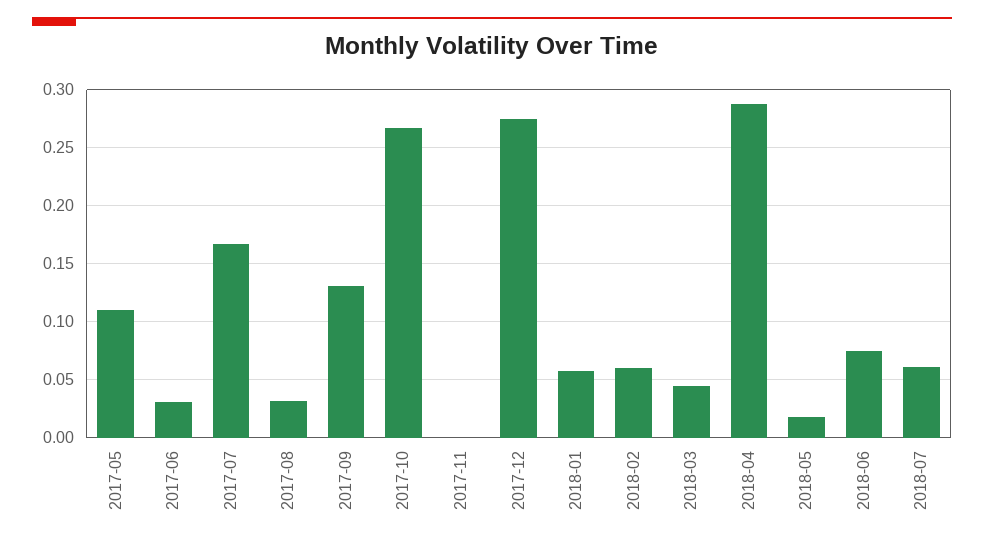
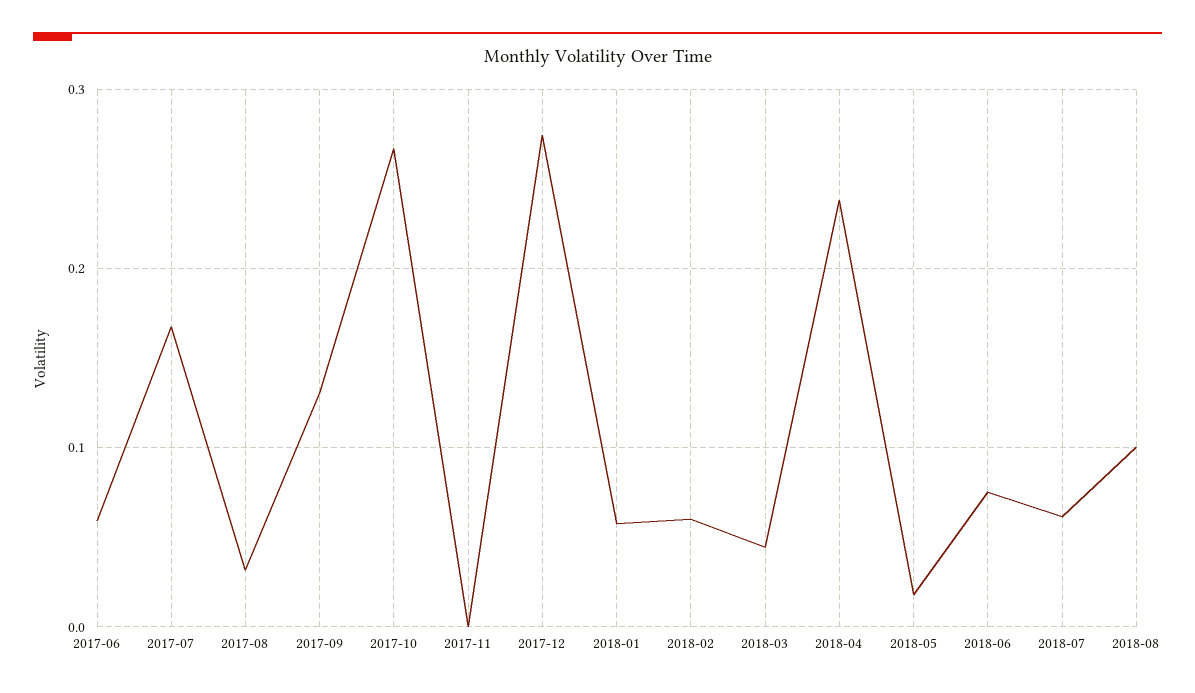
2017-05: 0.11 -> none
2017-06: 0.03 -> 0.06
2018-04: 0.29 -> 0.24
2018-08: none -> 0.1

